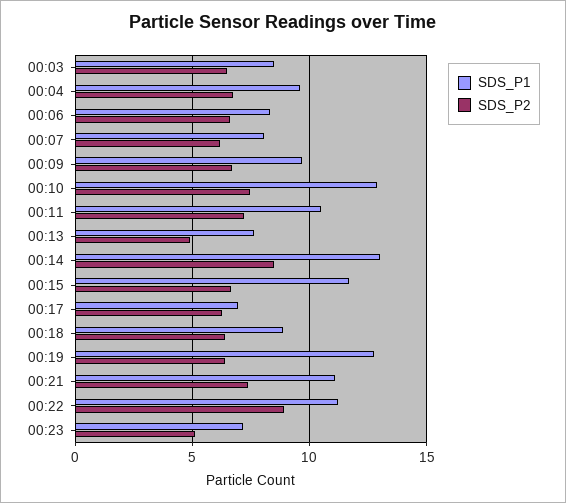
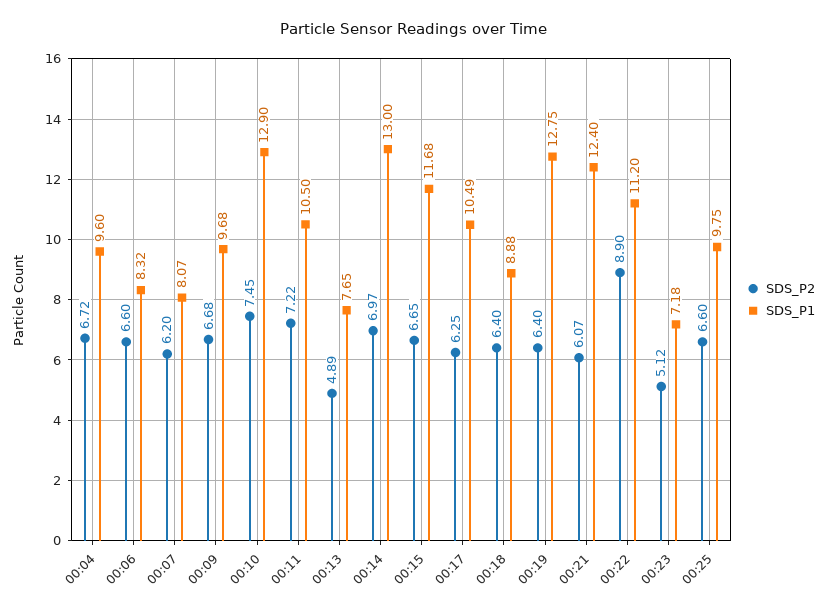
SDS_P1, 00:03: 8.5 -> none
SDS_P2, 00:03: 6.5 -> none
SDS_P2, 00:14: 8.5 -> 6.97
SDS_P1, 00:17: 7 -> 10.49
SDS_P1, 00:21: 11 -> 12.4
SDS_P2, 00:21: 7.5 -> 6.07
SDS_P2, 00:25: none -> 6.6
SDS_P1, 00:25: none -> 9.75

